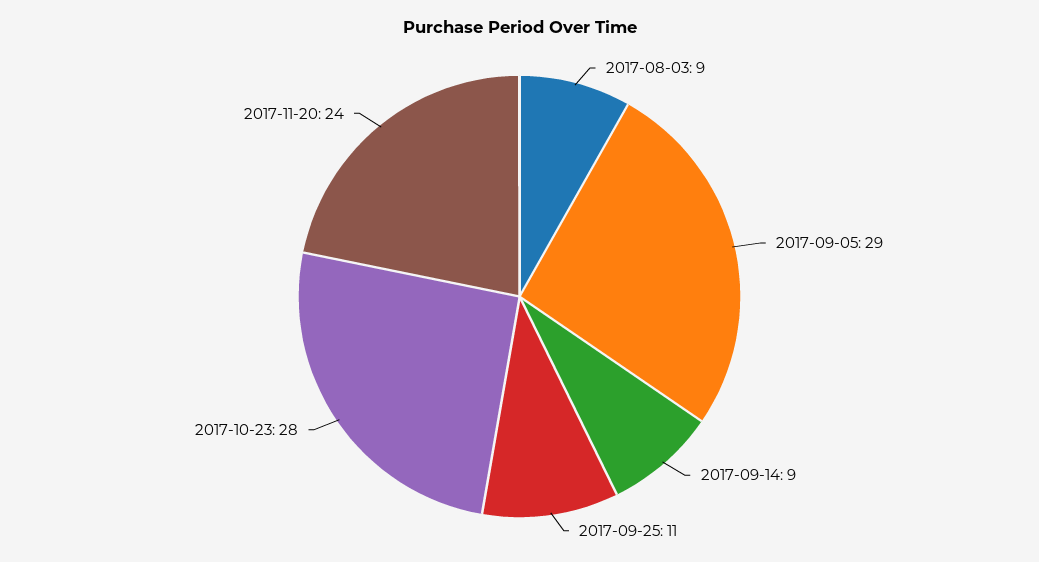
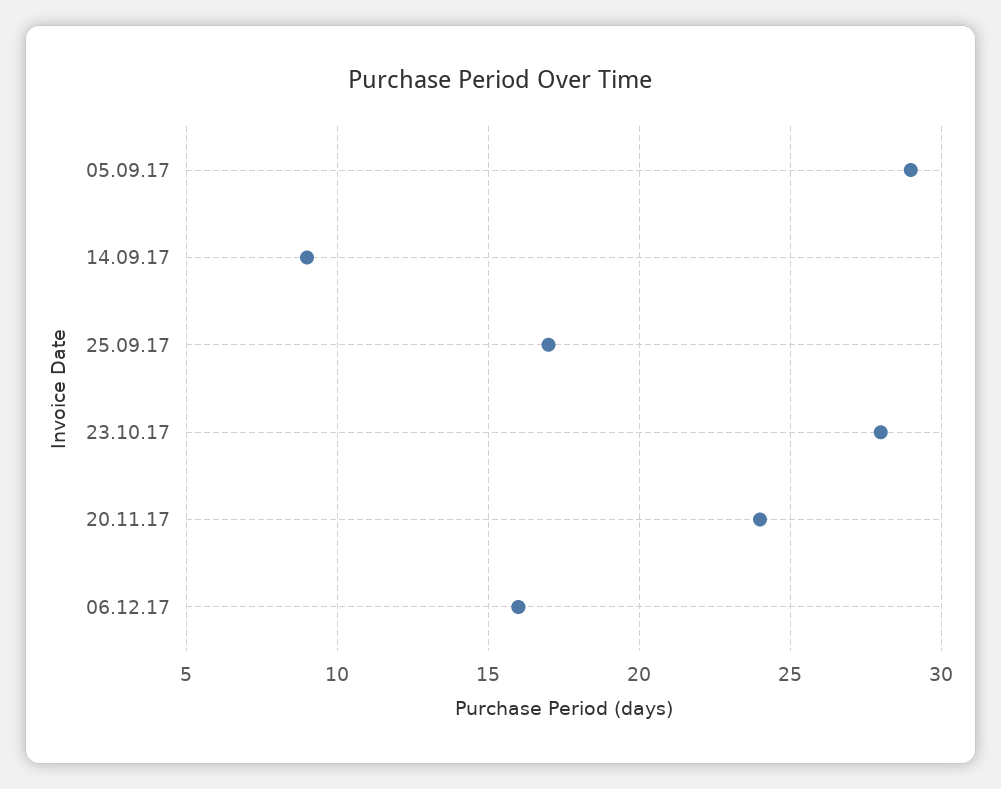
2017-08-03: 9 -> none
2017-09-25: 11 -> 17
06.12.17: none -> 16

